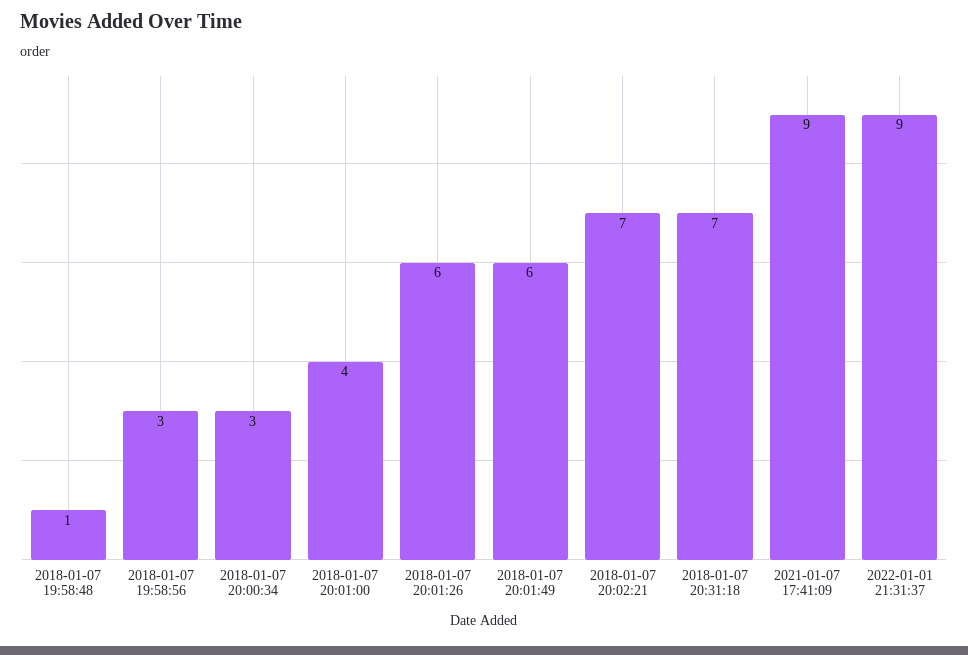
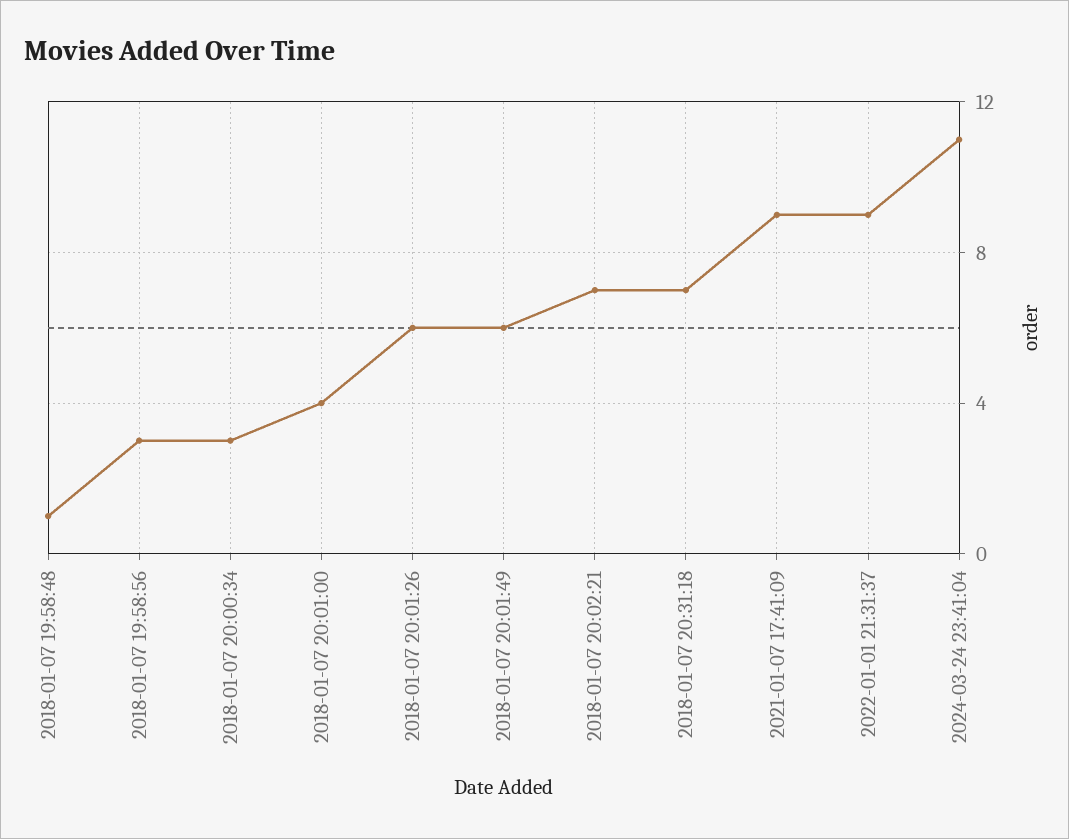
2024-03-24 23:41:04: none -> 11

